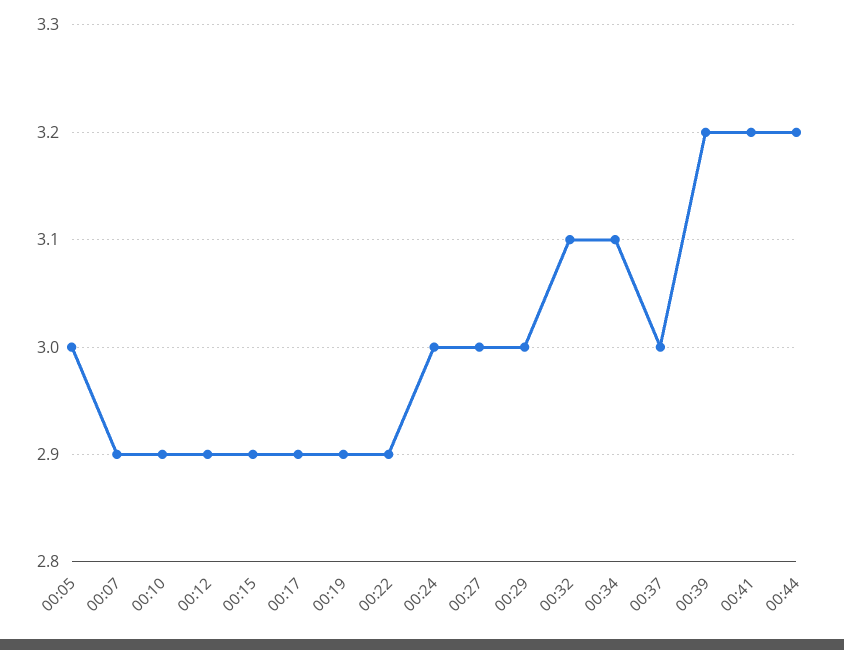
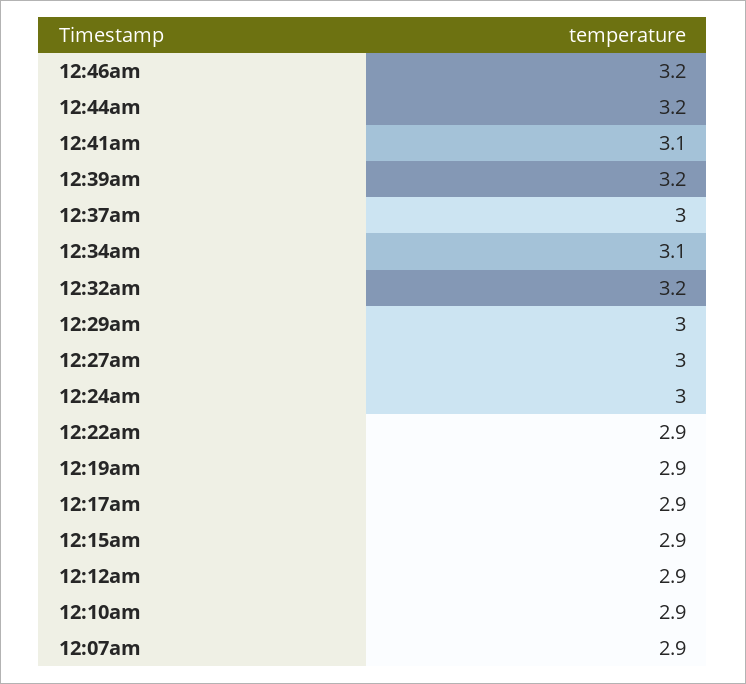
00:05: 3 -> none
00:32: 3.1 -> 3.2
00:41: 3.2 -> 3.1
12:46am: none -> 3.2

